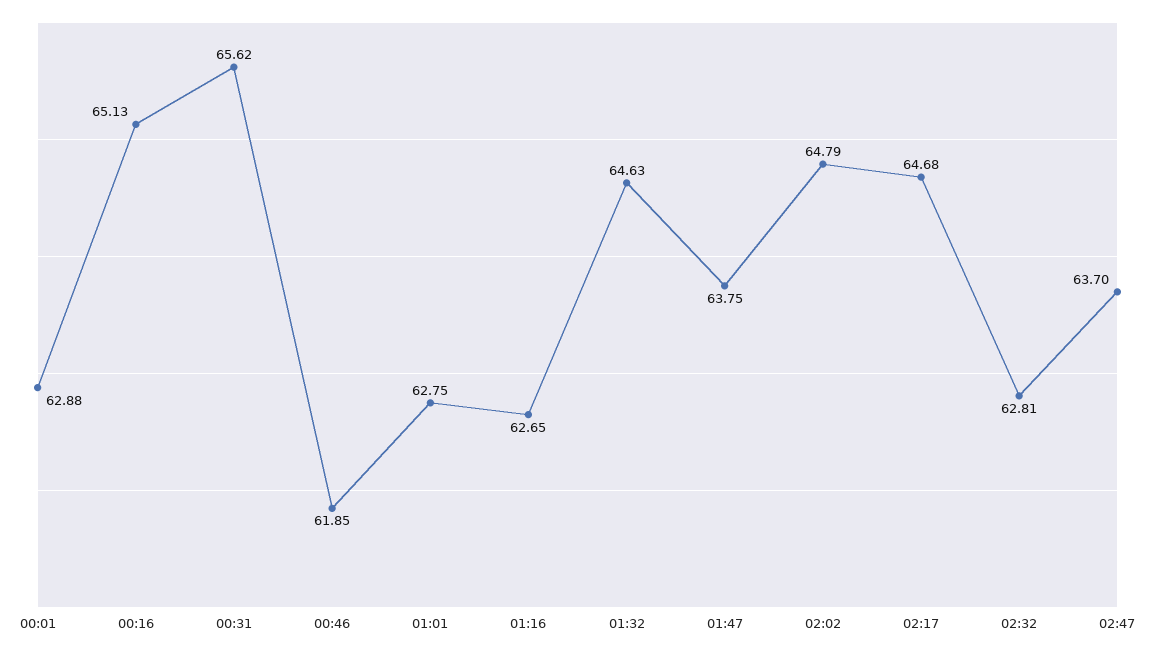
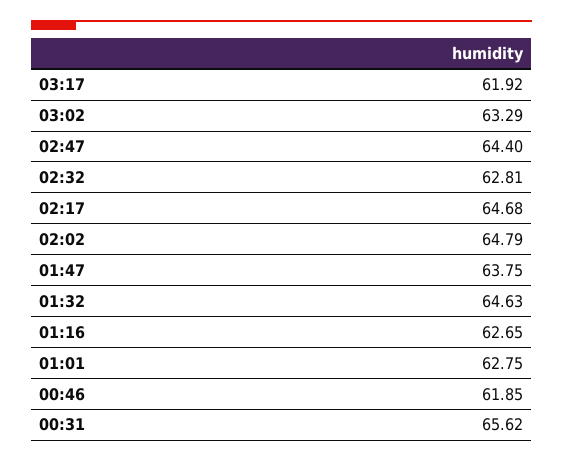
00:01: 62.88 -> none
00:16: 65.13 -> none
02:47: 63.7 -> 64.4
03:17: none -> 61.92
03:02: none -> 63.29

